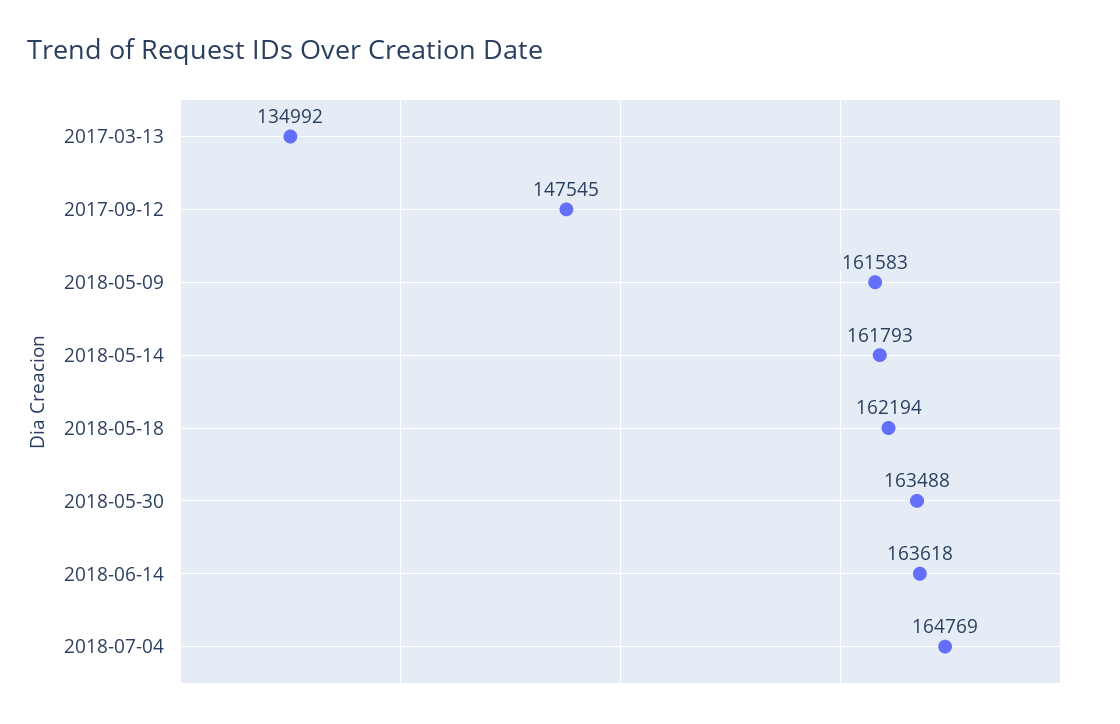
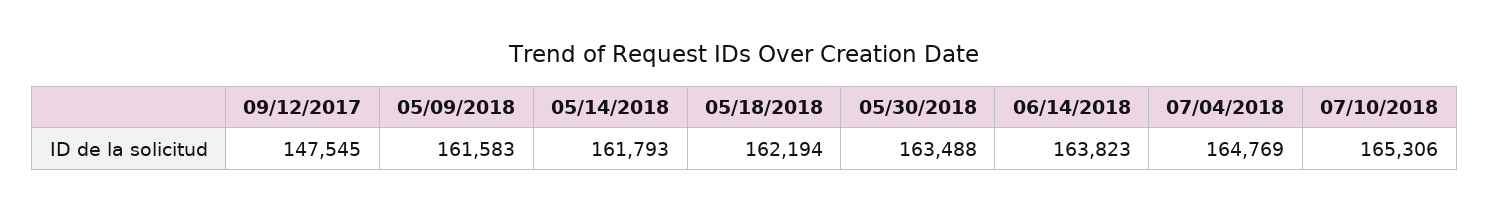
2017-03-13: 134992 -> none
2018-06-14: 163618 -> 163823
07/10/2018: none -> 165306

